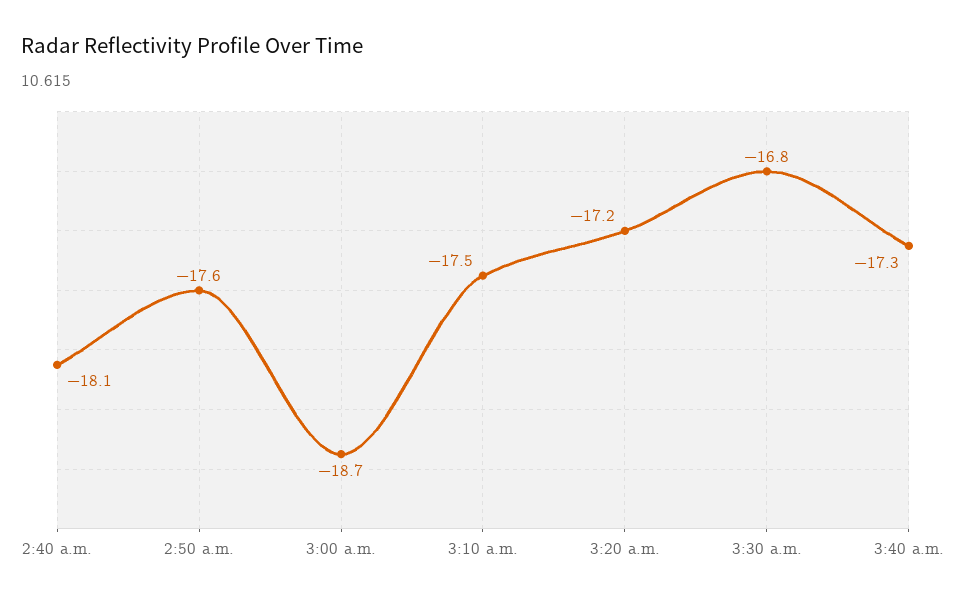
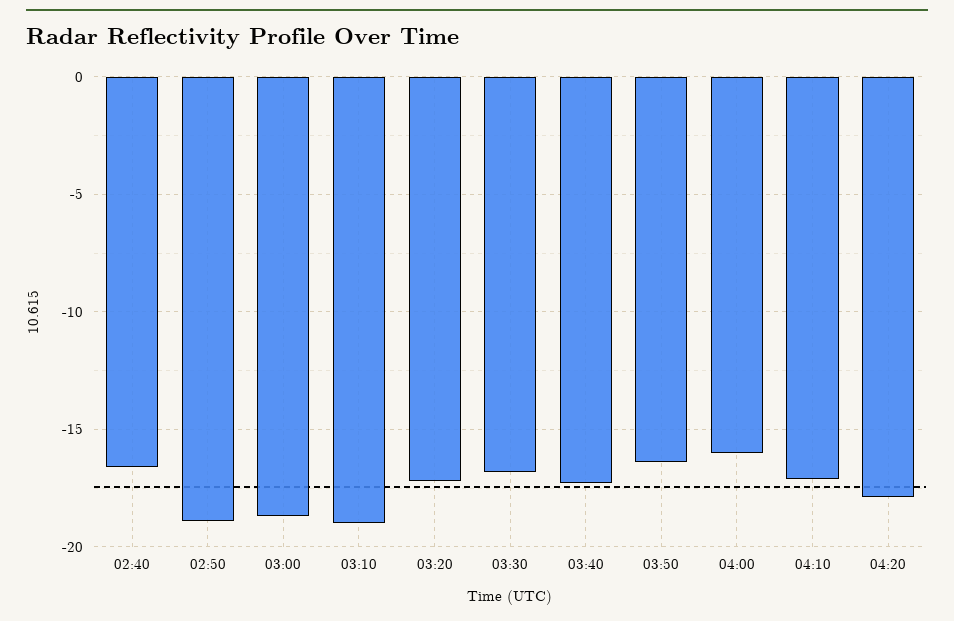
2:40 a.m.: -18.1 -> -16.5
2:50 a.m.: -17.6 -> -19
3:10 a.m.: -17.5 -> -19
03:50: none -> -16.5
04:00: none -> -16
04:10: none -> -17
04:20: none -> -18

